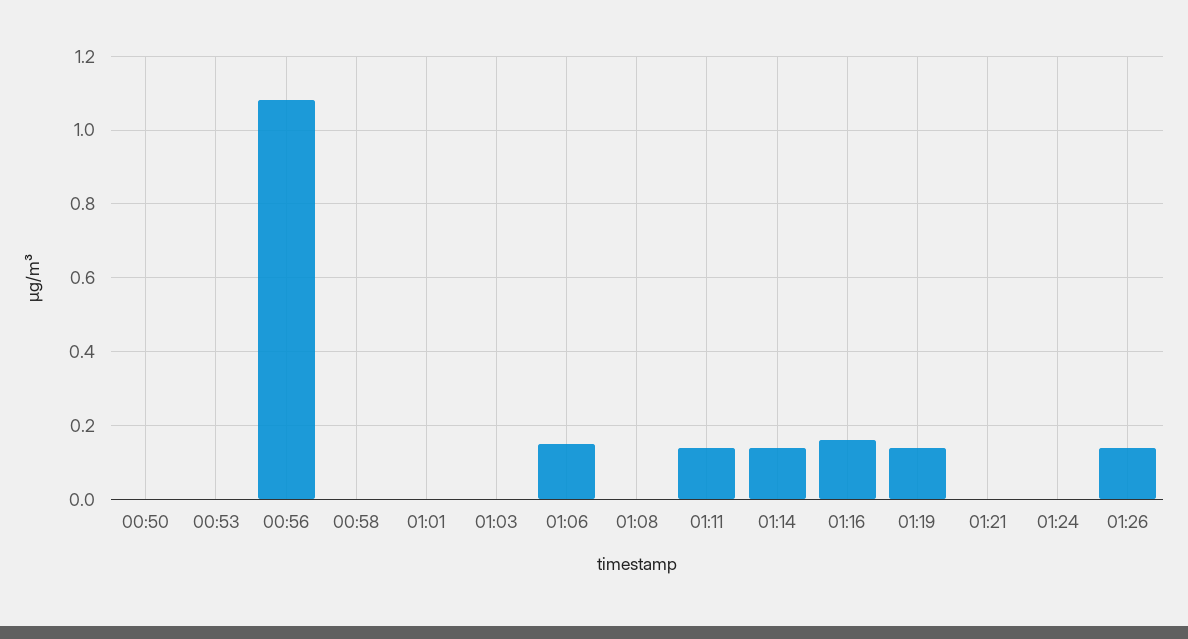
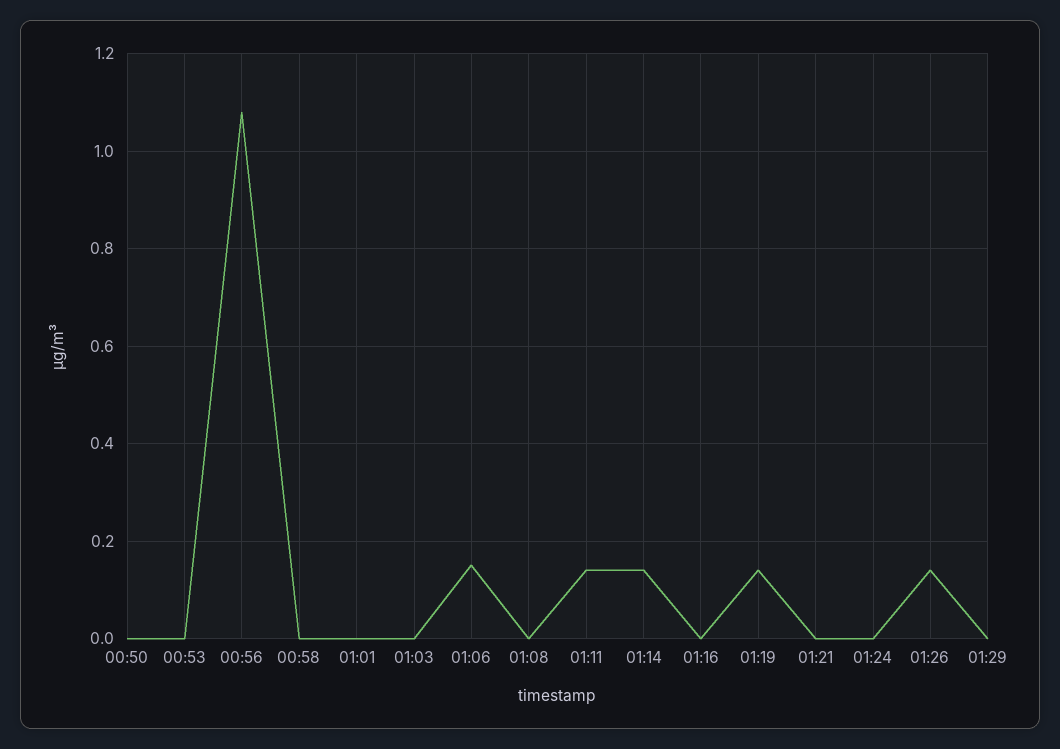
01:16: 0.15 -> 0
01:29: none -> 0

